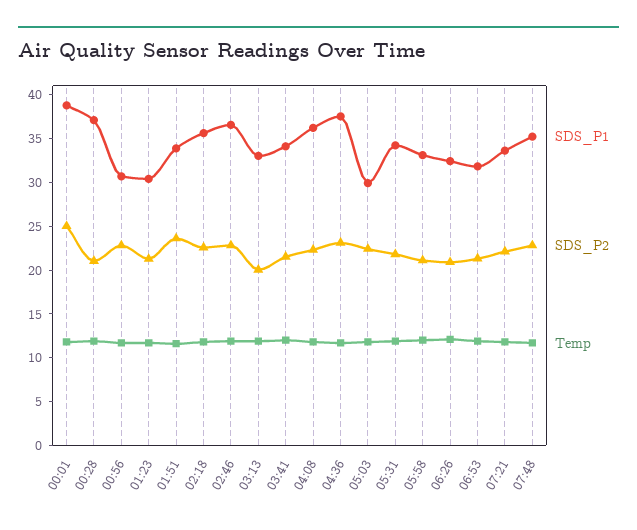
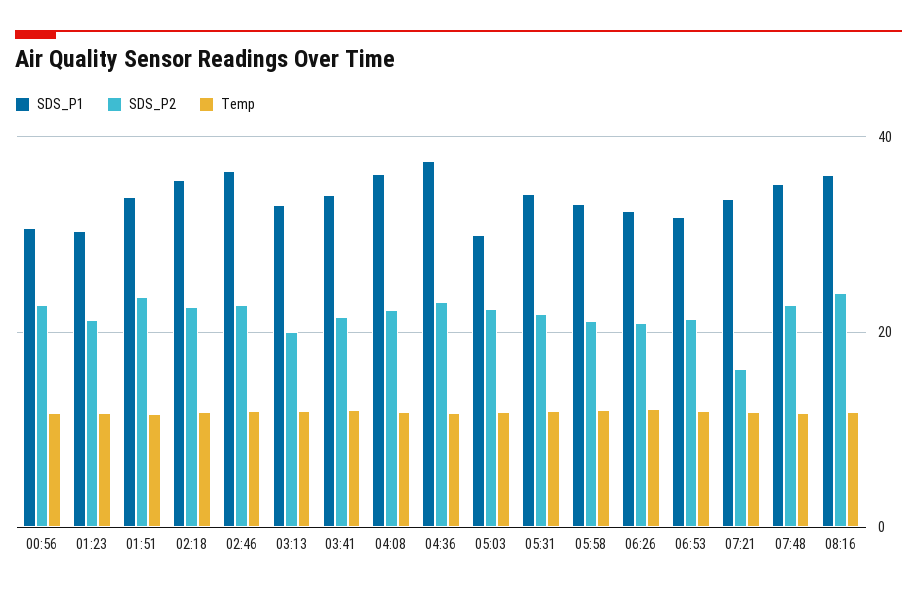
SDS_P1, 00:01: 39 -> none
SDS_P2, 00:01: 25 -> none
Temp, 00:01: 12 -> none
SDS_P1, 00:28: 37 -> none
SDS_P2, 00:28: 21 -> none
Temp, 00:28: 12 -> none
SDS_P2, 07:21: 22 -> 16
SDS_P1, 08:16: none -> 36
SDS_P2, 08:16: none -> 24
Temp, 08:16: none -> 12

